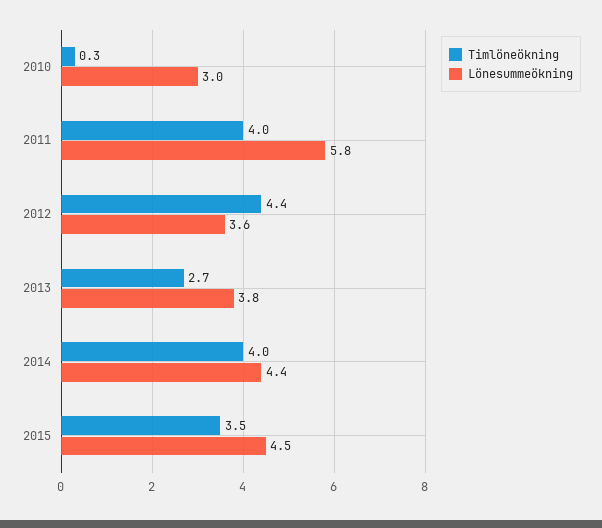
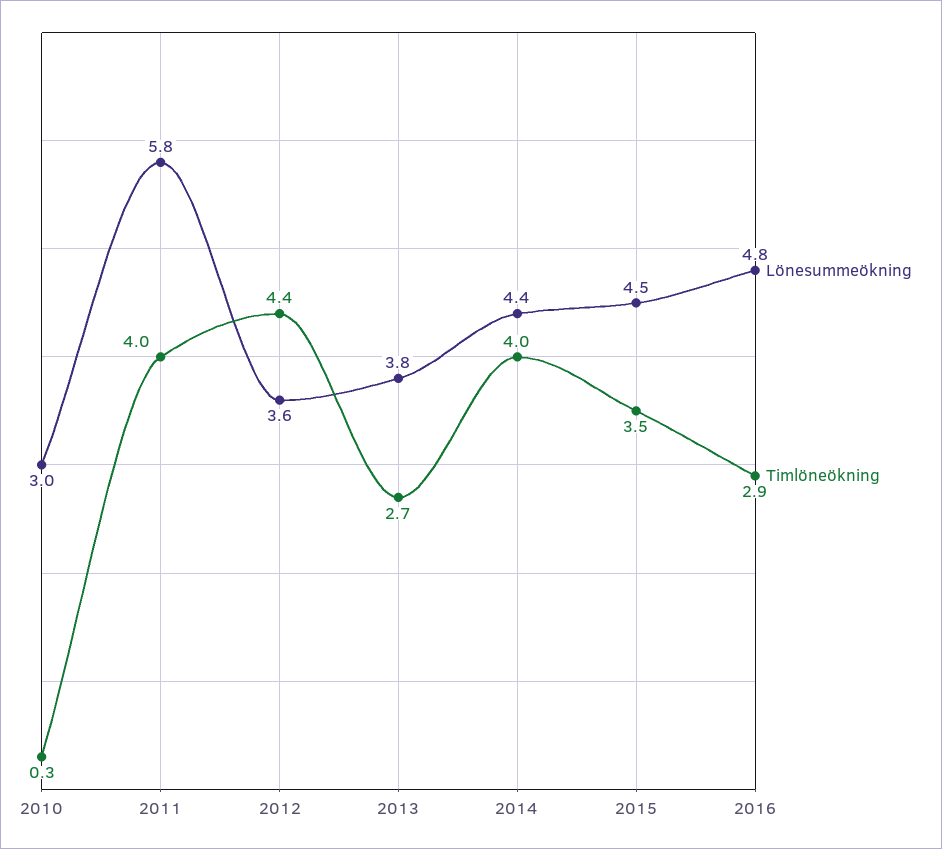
Lönesummeökning, 2016: none -> 4.8
Timlöneökning, 2016: none -> 2.9

